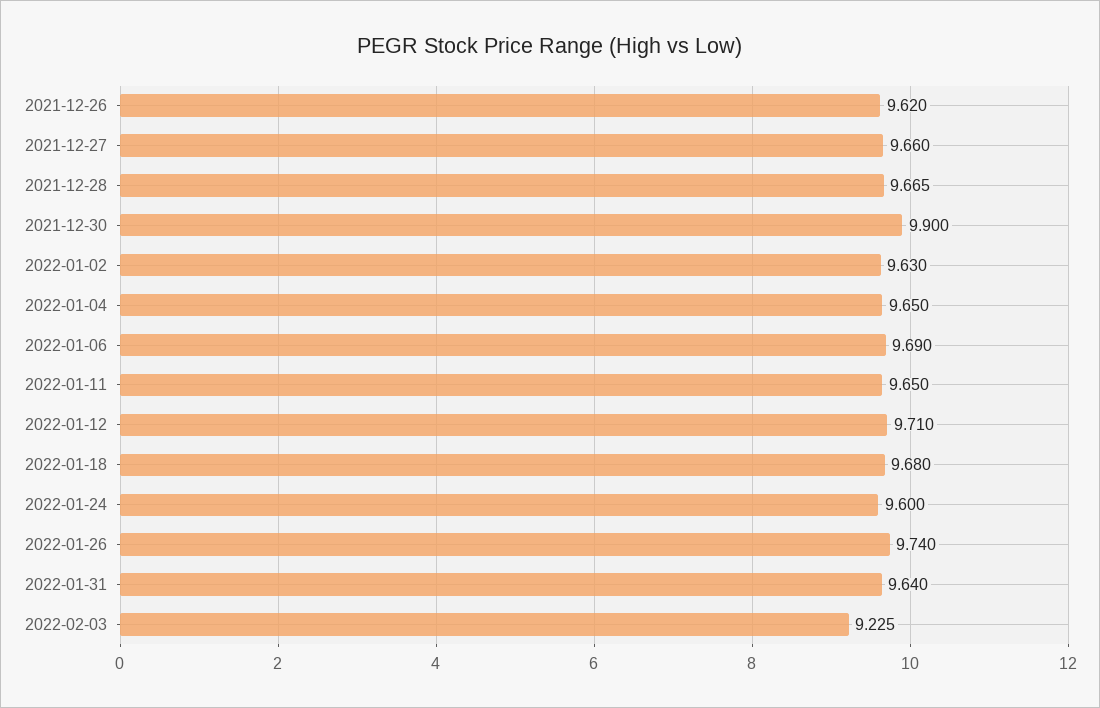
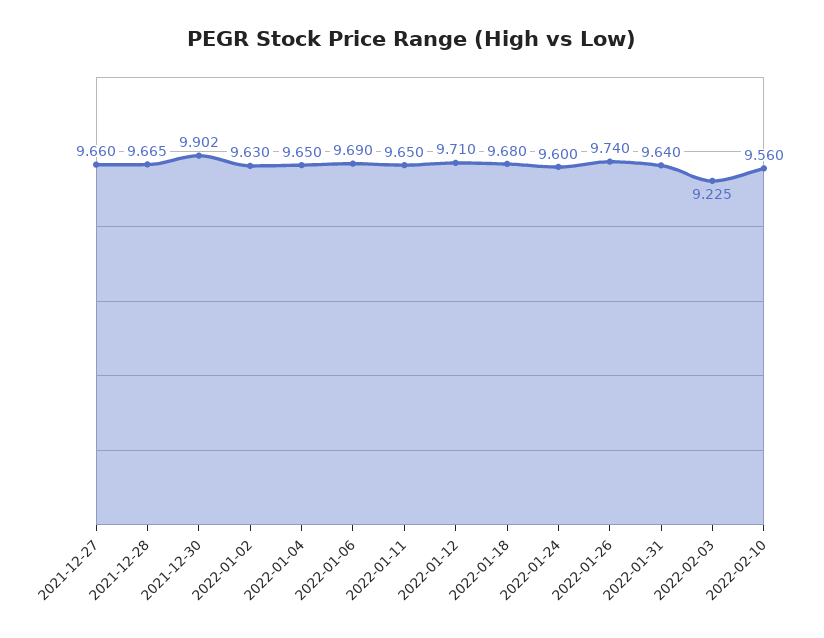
2021-12-26: 9.62 -> none
2021-12-30: 9.9 -> 9.902
2022-02-10: none -> 9.56

